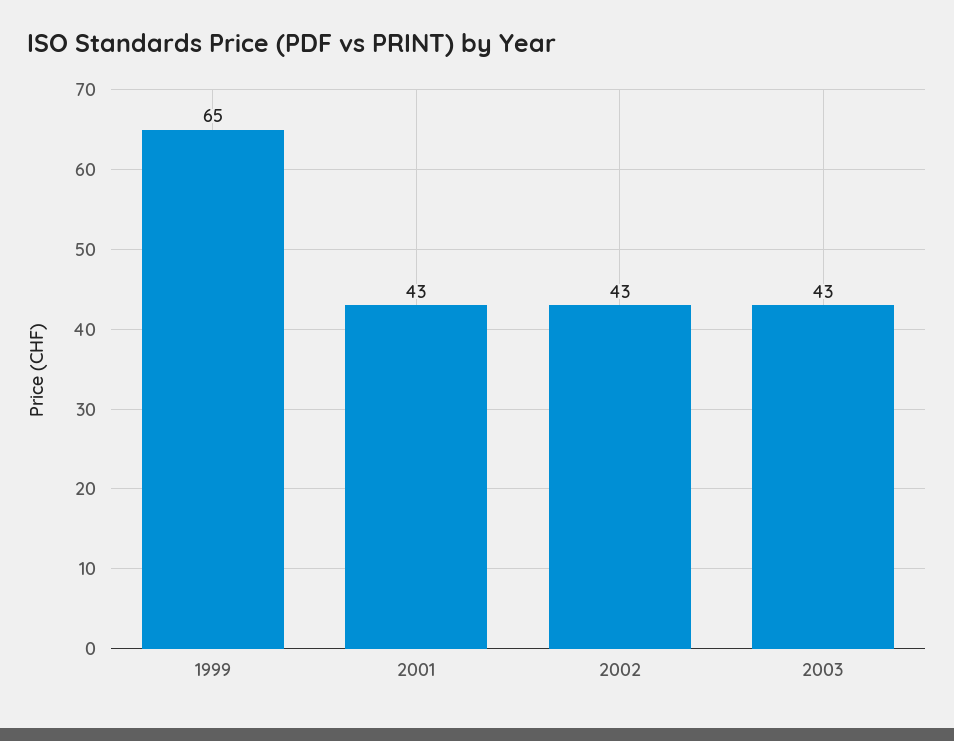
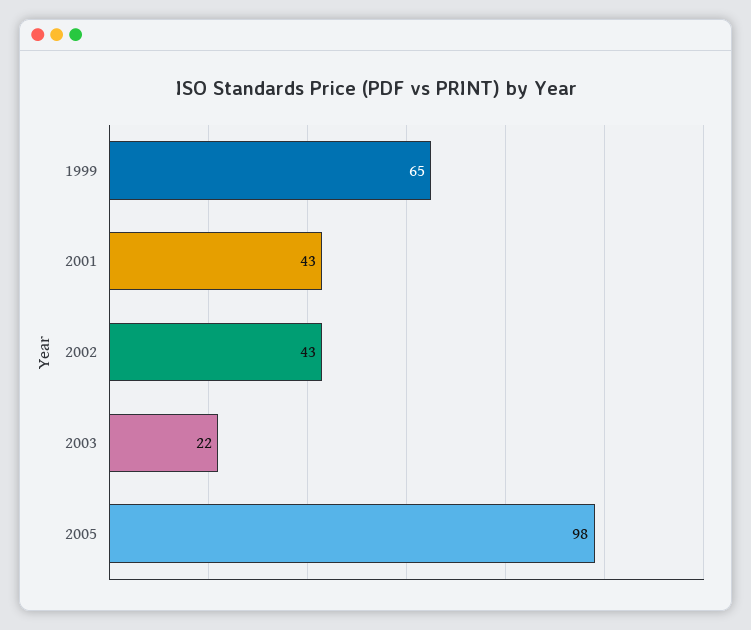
2003: 43 -> 22
2005: none -> 98

